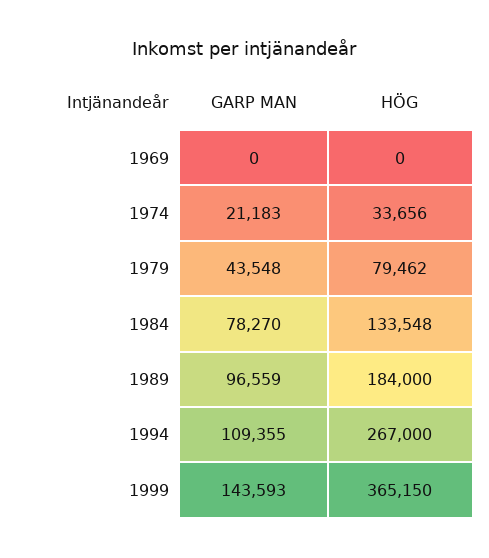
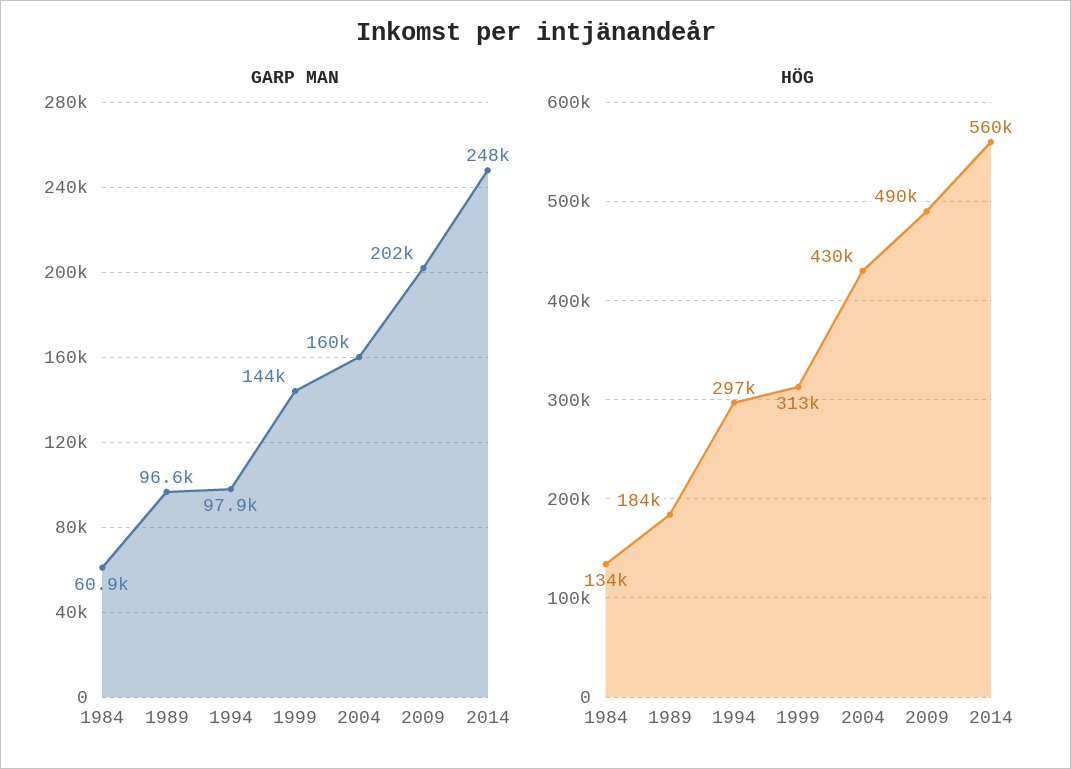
GARP MAN, 1969: 0 -> none
HÖG, 1969: 0 -> none
GARP MAN, 1974: 21183 -> none
HÖG, 1974: 33656 -> none
GARP MAN, 1979: 43548 -> none
HÖG, 1979: 79462 -> none
GARP MAN, 1984: 78270 -> 60900
GARP MAN, 1994: 109355 -> 97900
HÖG, 1994: 267000 -> 297000
HÖG, 1999: 365150 -> 313000
GARP MAN, 2004: none -> 160000
GARP MAN, 2009: none -> 202000
GARP MAN, 2014: none -> 248000
HÖG, 2004: none -> 430000
HÖG, 2009: none -> 490000
HÖG, 2014: none -> 560000

